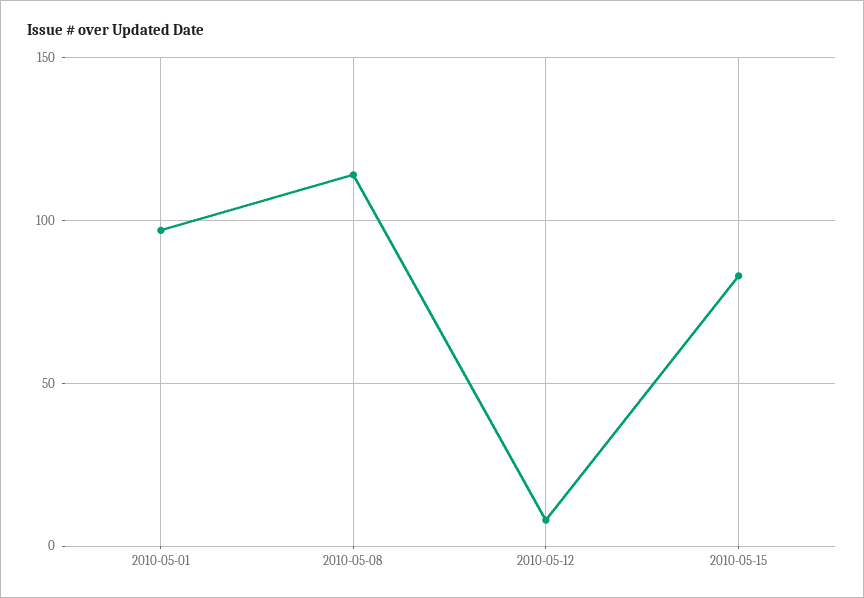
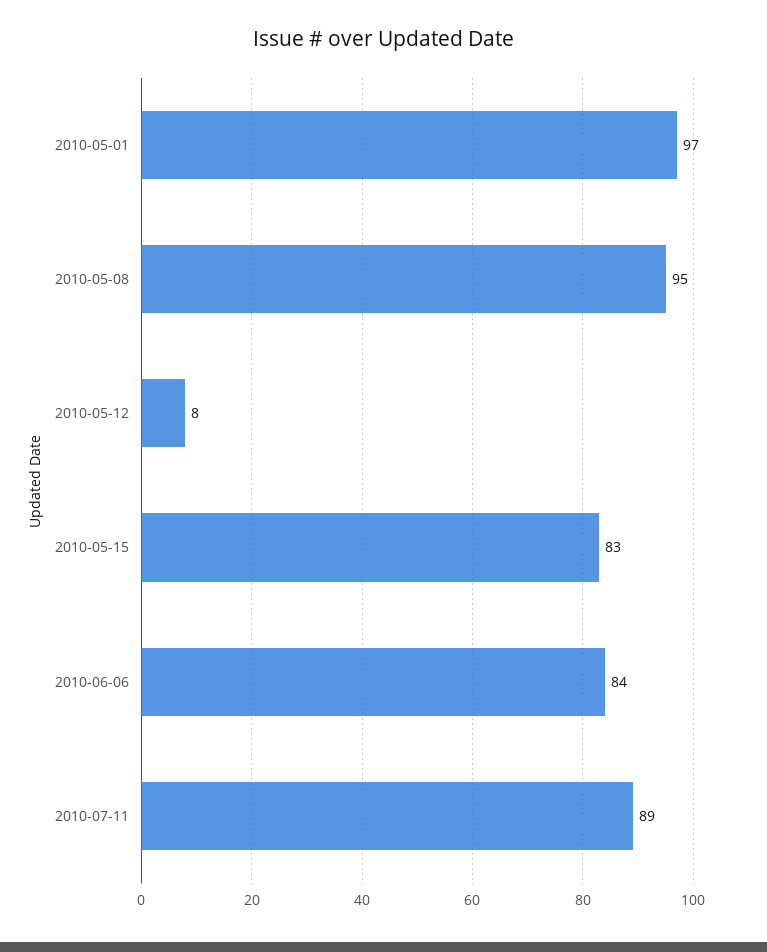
2010-05-08: 115 -> 95
2010-06-06: none -> 84
2010-07-11: none -> 89

